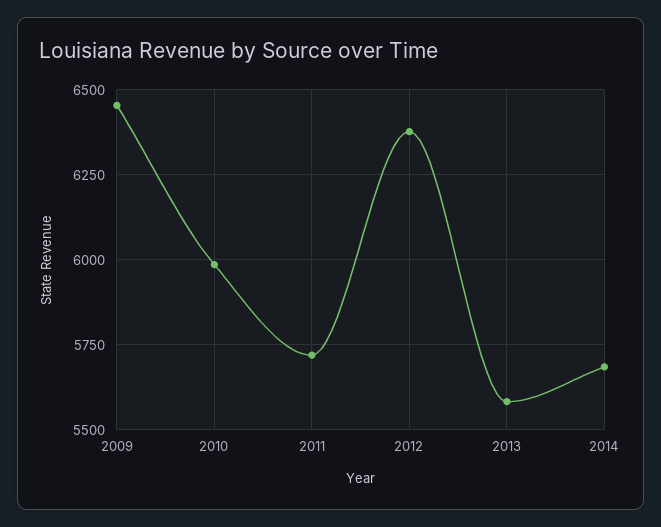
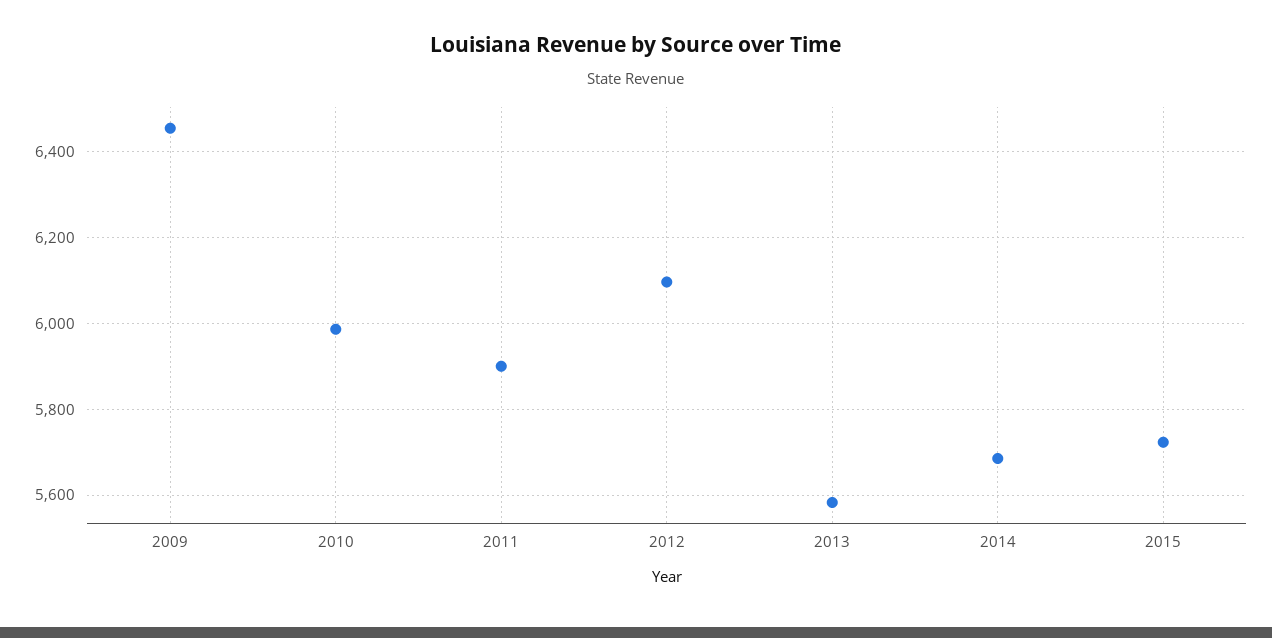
2011: 5725 -> 5900
2012: 6375 -> 6100
2015: none -> 5720

